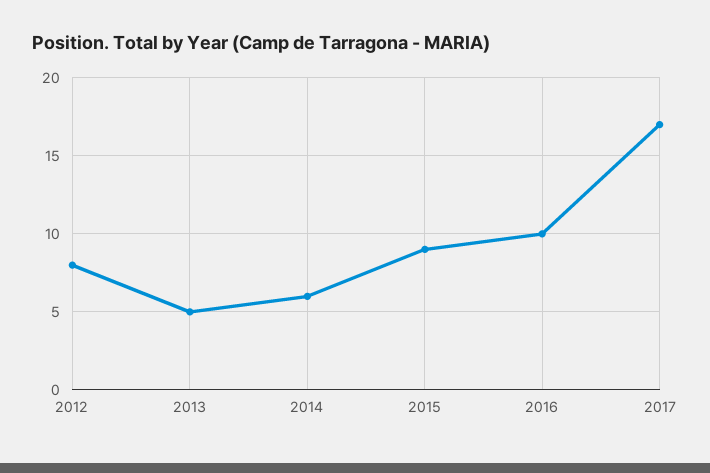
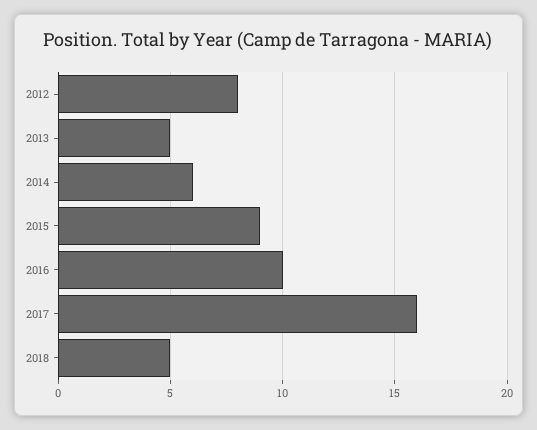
2017: 17 -> 16
2018: none -> 5

